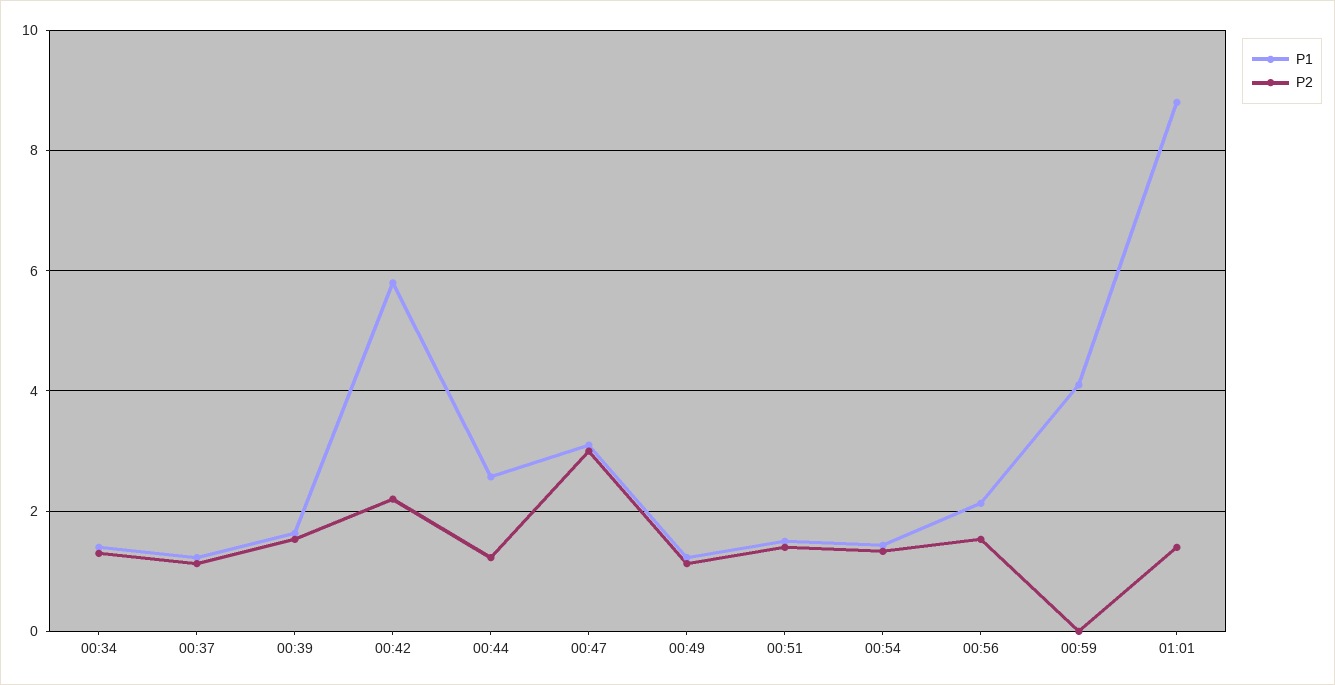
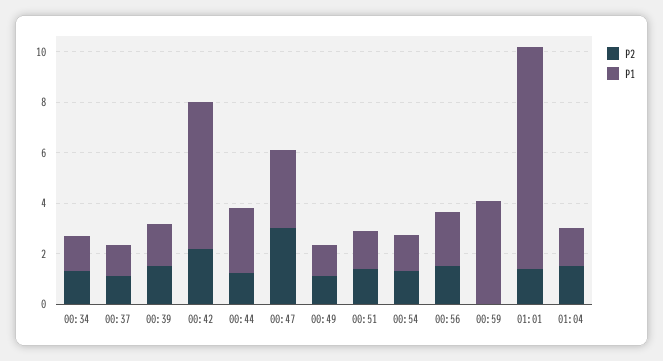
P2, 01:04: none -> 1.5
P1, 01:04: none -> 1.5

